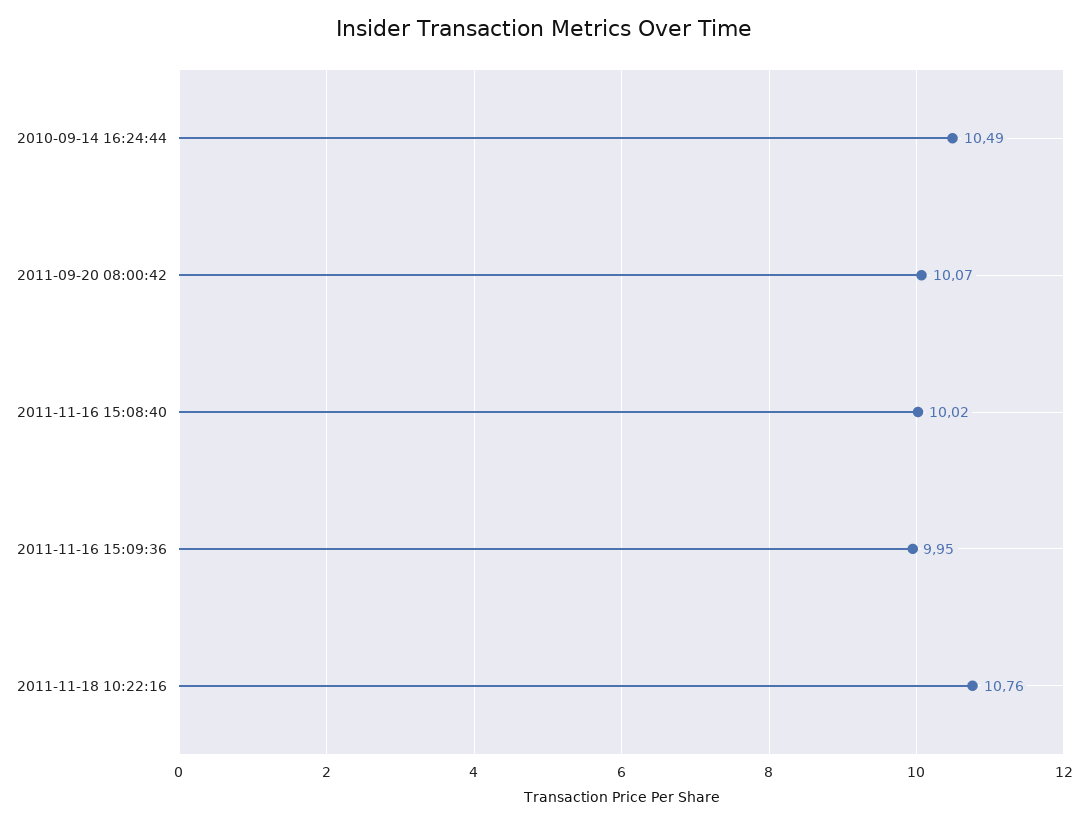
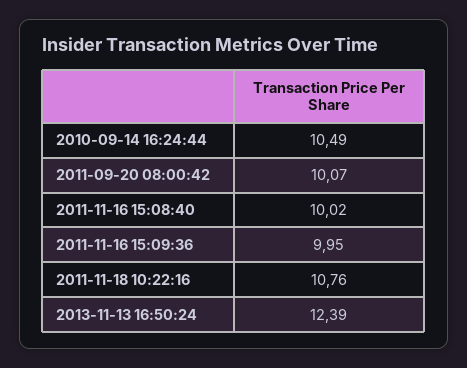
2013-11-13 16:50:24: none -> 12.39

